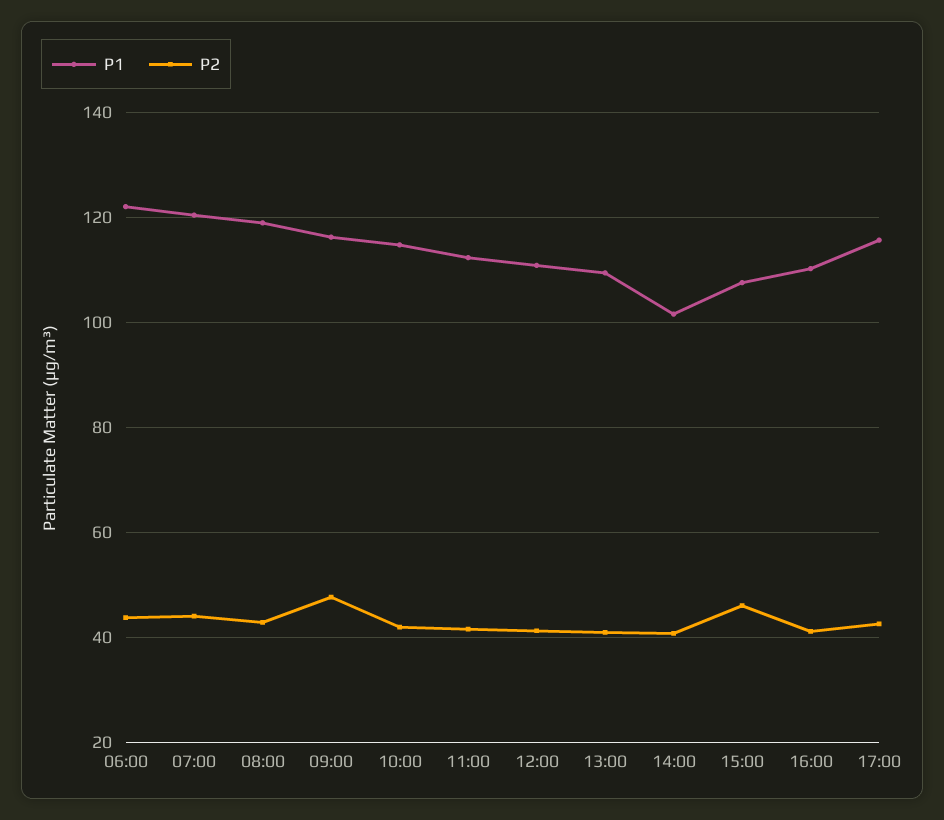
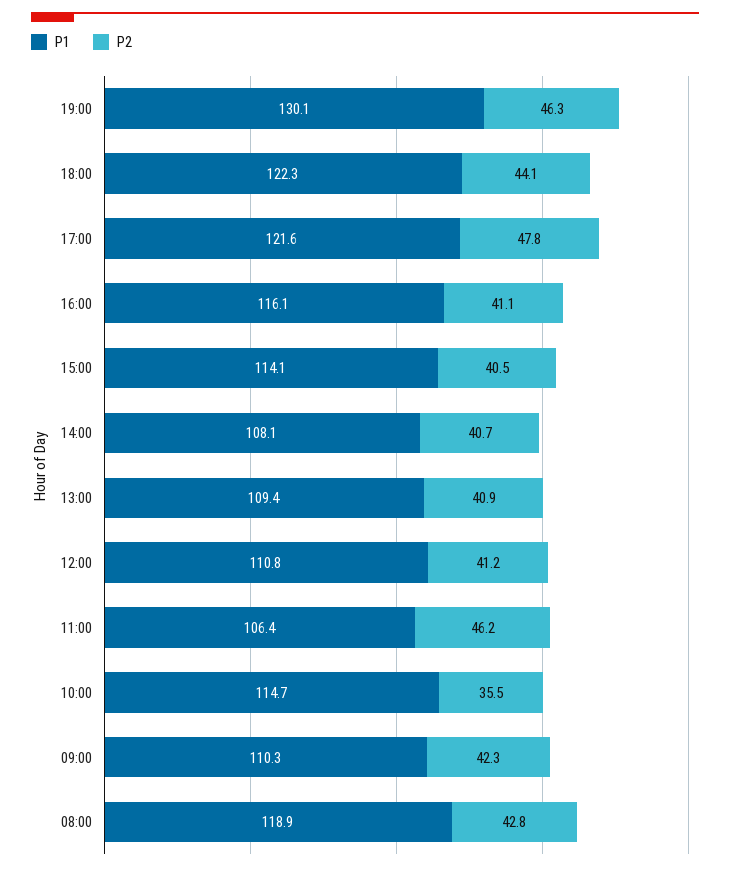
P1, 06:00: 122 -> none
P2, 06:00: 44 -> none
P1, 07:00: 120 -> none
P2, 07:00: 44 -> none
P1, 09:00: 116 -> 110.3
P2, 09:00: 48 -> 42.3
P2, 10:00: 42 -> 35.5
P1, 11:00: 112 -> 106.4
P2, 11:00: 42 -> 46.2
P1, 14:00: 102 -> 108.1
P1, 15:00: 108 -> 114.1
P2, 15:00: 46 -> 40.5
P1, 16:00: 110 -> 116.1
P1, 17:00: 116 -> 121.6
P2, 17:00: 42 -> 47.8
P1, 19:00: none -> 130.1
P2, 19:00: none -> 46.3
P1, 18:00: none -> 122.3
P2, 18:00: none -> 44.1

